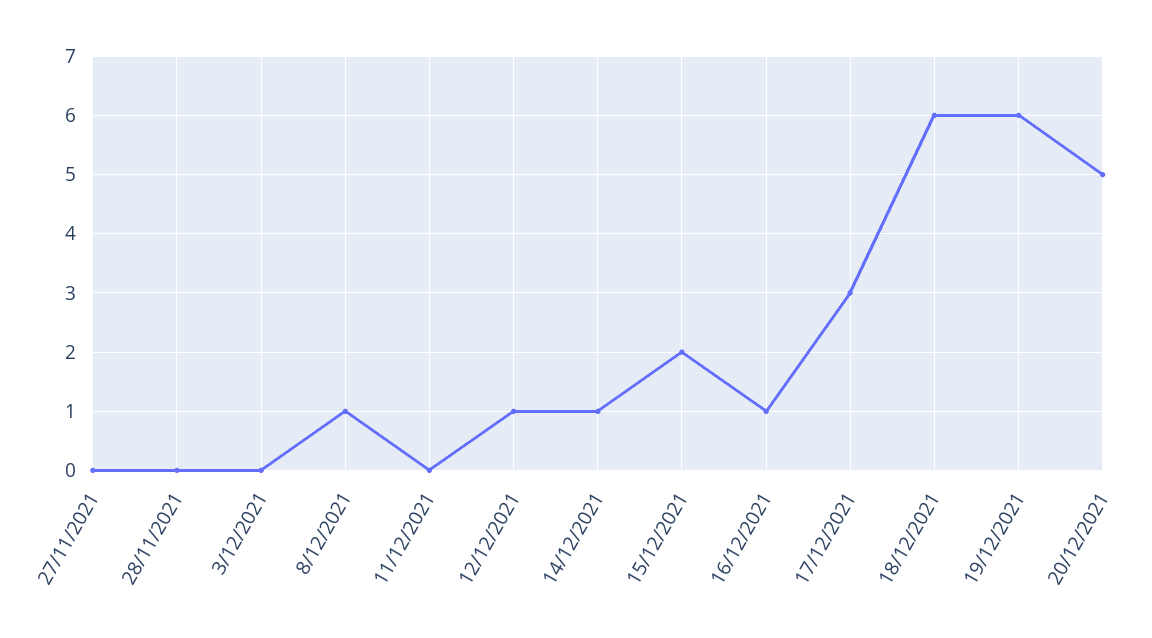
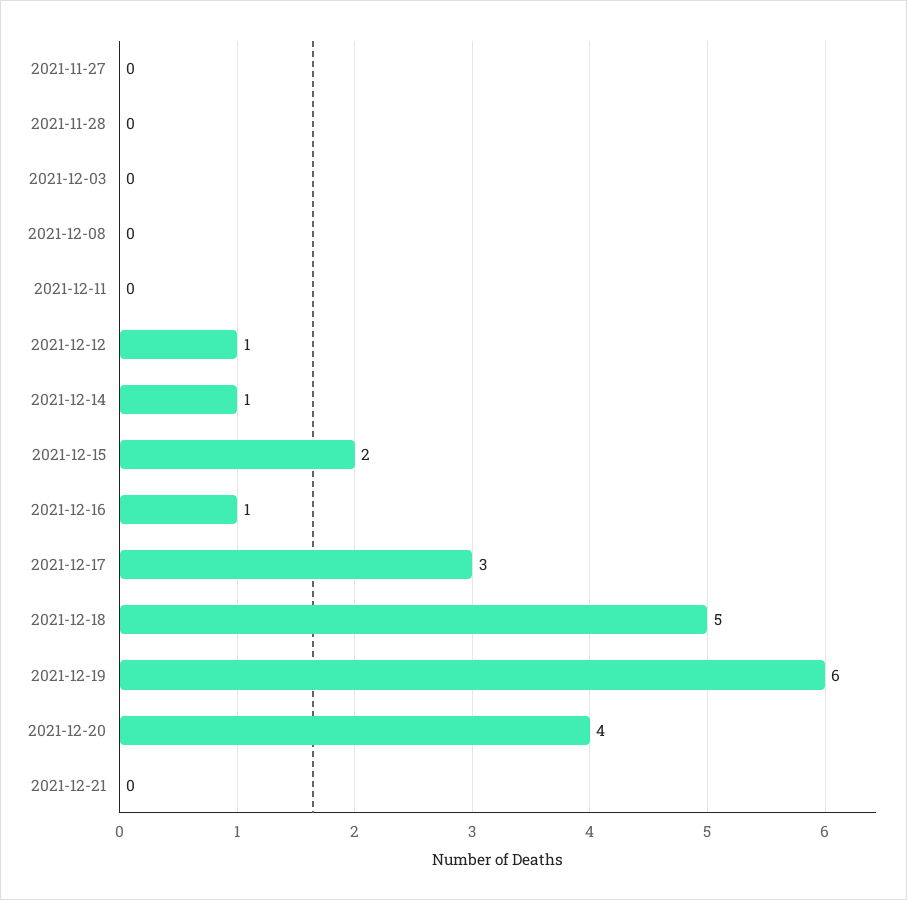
8/12/2021: 1 -> 0
18/12/2021: 6 -> 5
20/12/2021: 5 -> 4
2021-12-21: none -> 0

